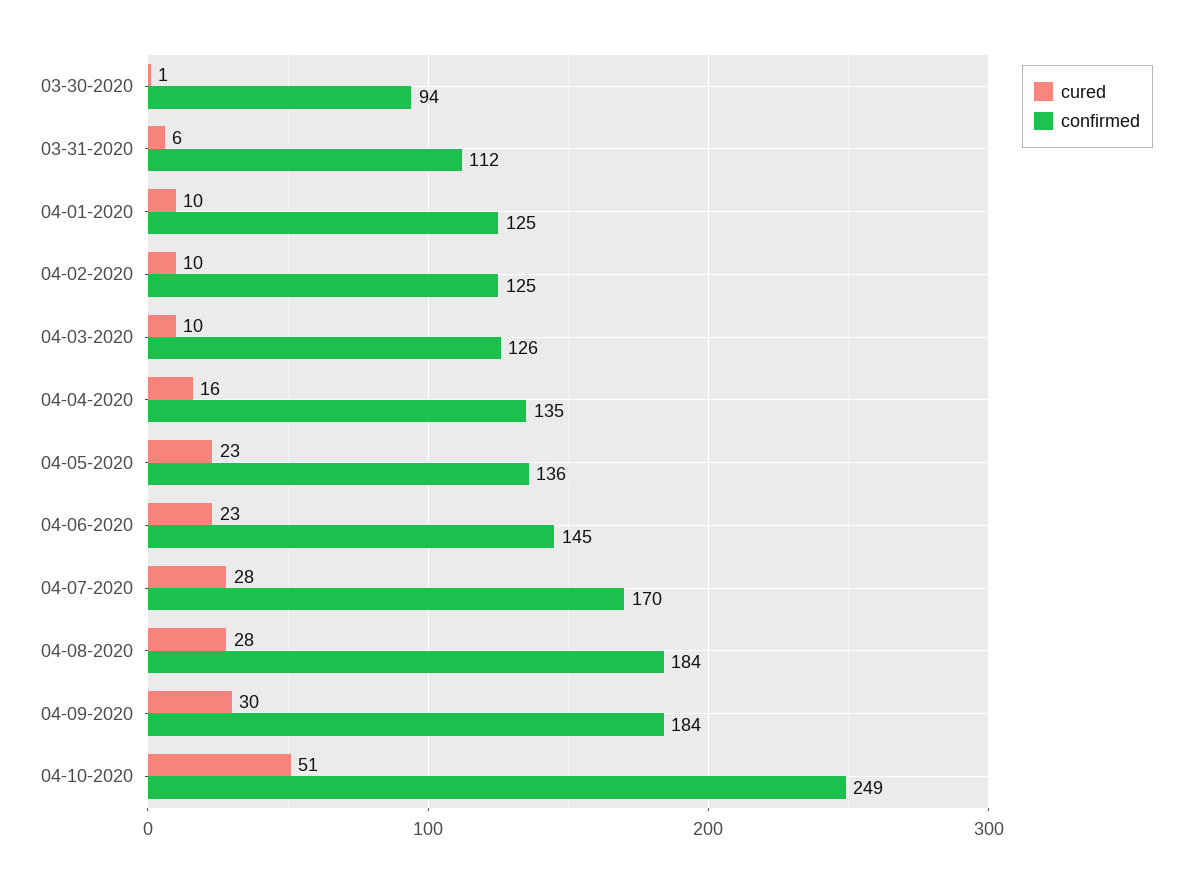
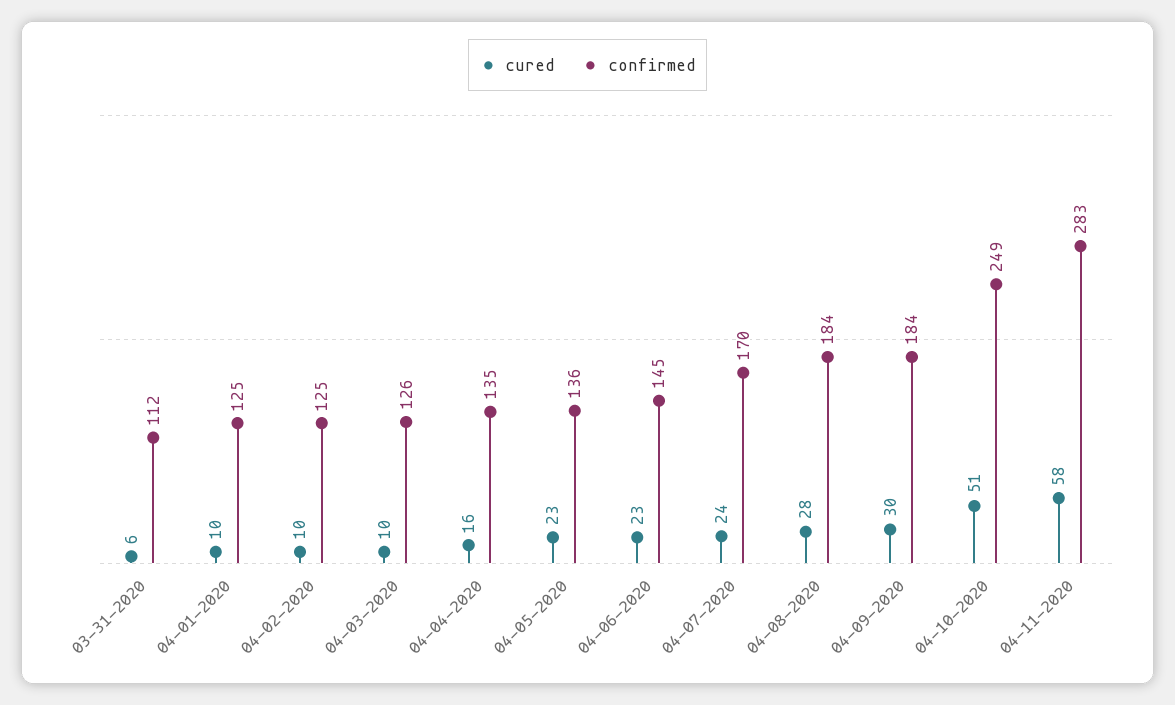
cured, 03-30-2020: 1 -> none
confirmed, 03-30-2020: 94 -> none
cured, 04-07-2020: 28 -> 24
cured, 04-11-2020: none -> 58
confirmed, 04-11-2020: none -> 283

